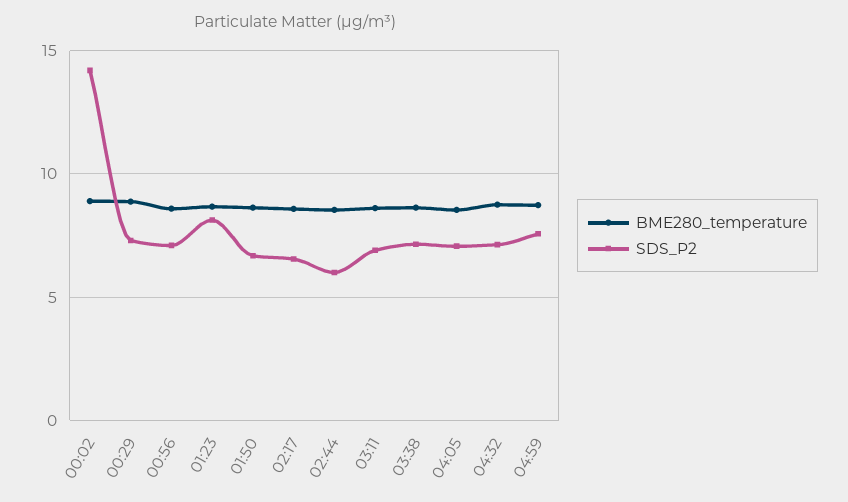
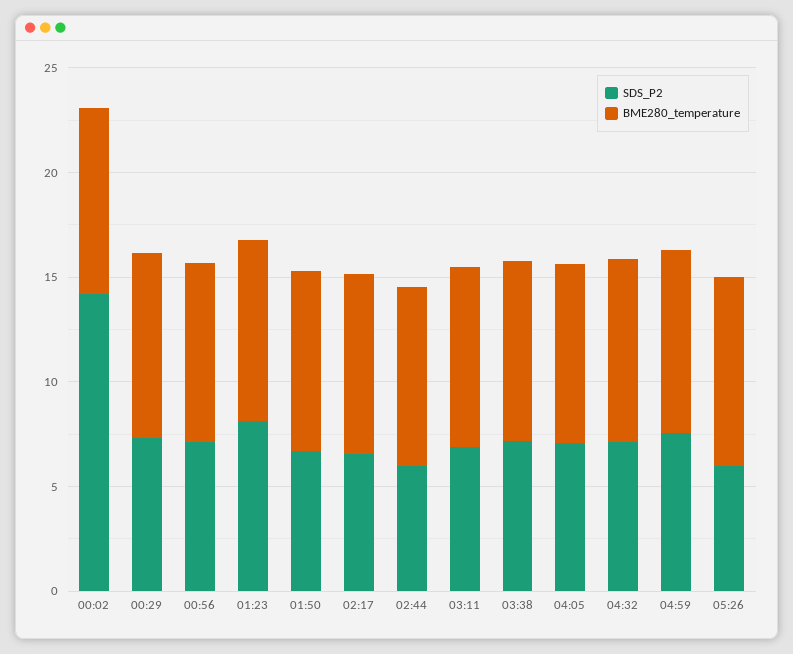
SDS_P2, 05:26: none -> 6
BME280_temperature, 05:26: none -> 9

